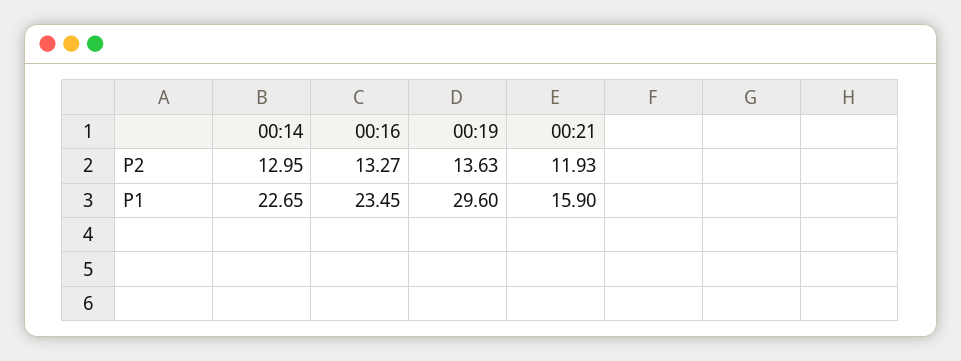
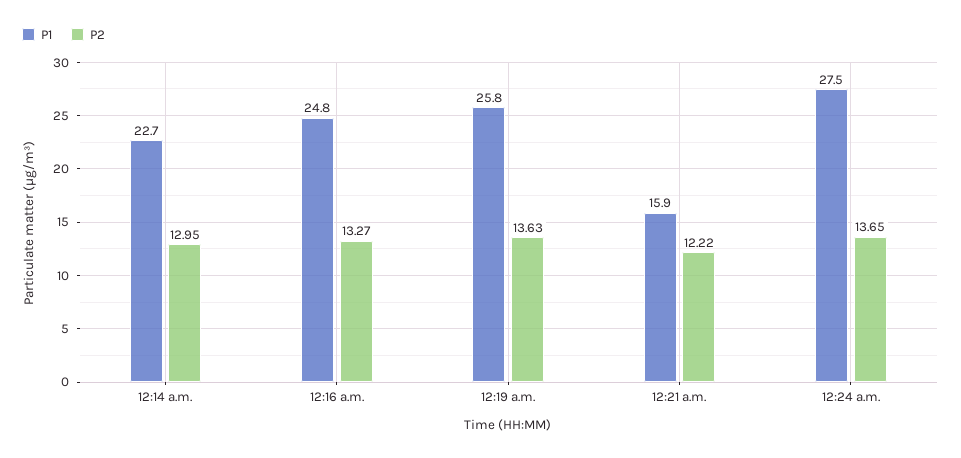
P2, 00:21: 11.93 -> 12.22
P1, 00:16: 23.45 -> 24.8
P1, 00:19: 29.6 -> 25.8
P1, 12:24 a.m.: none -> 27.5
P2, 12:24 a.m.: none -> 13.65

